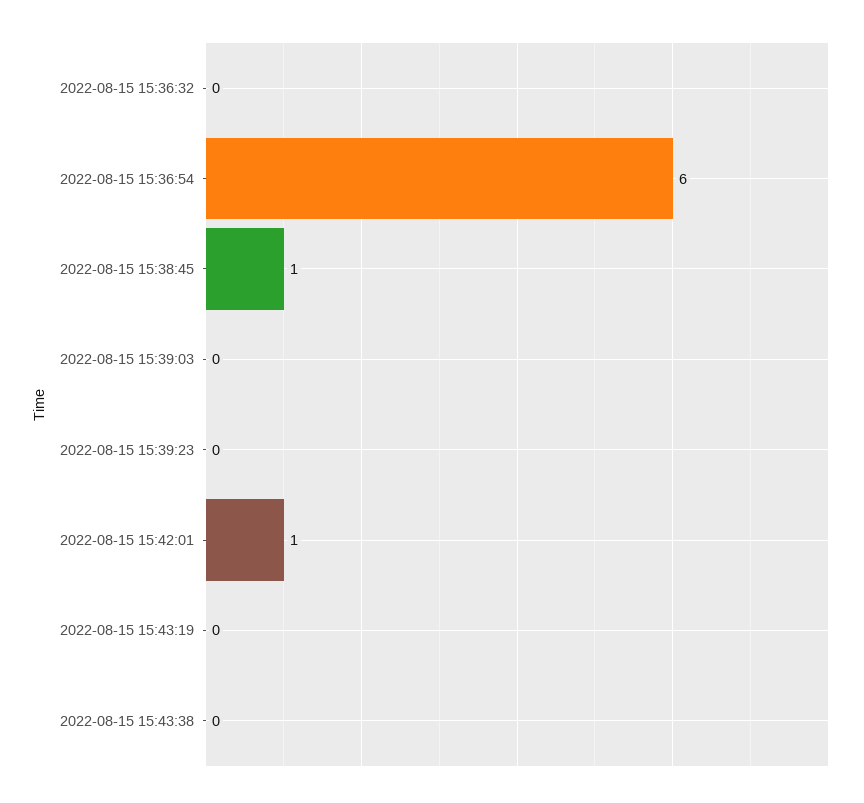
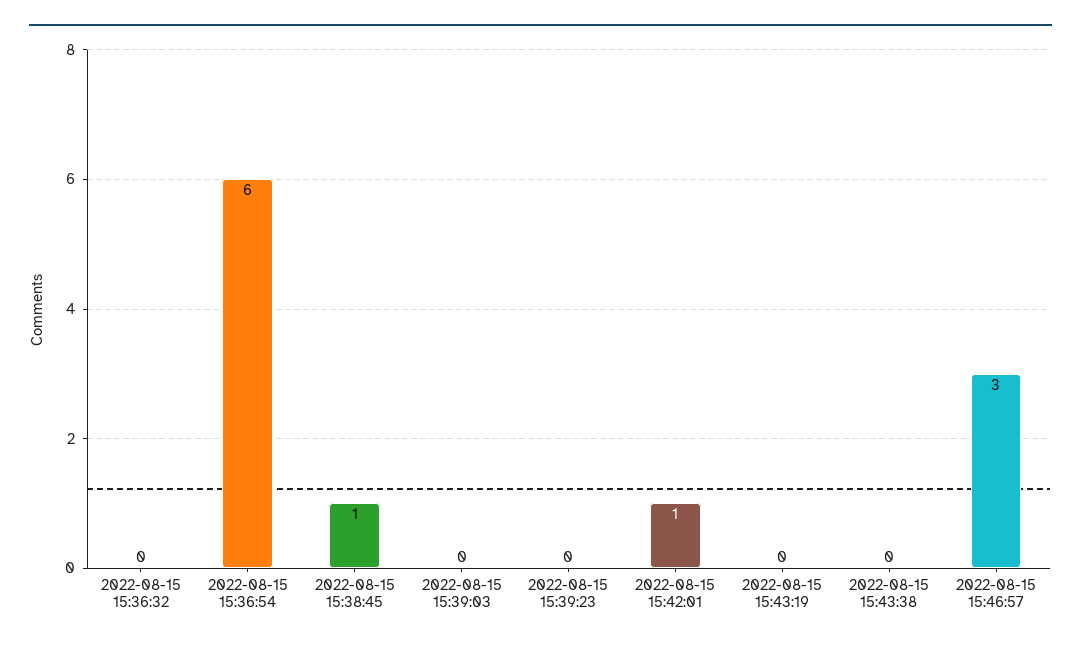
2022-08-15 15:46:57: none -> 3

